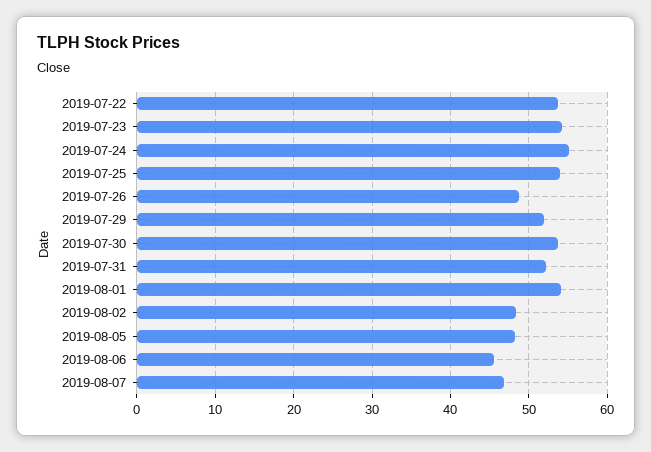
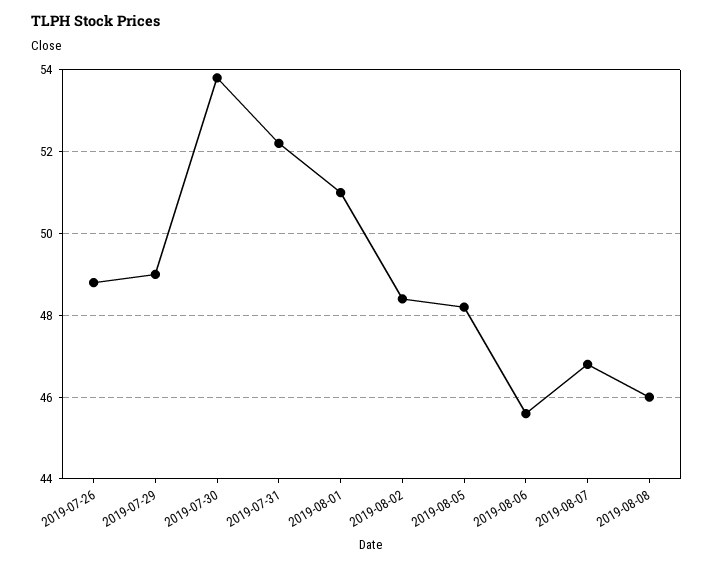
2019-07-22: 54 -> none
2019-07-23: 54 -> none
2019-07-24: 55 -> none
2019-07-25: 54 -> none
2019-07-29: 52 -> 49
2019-08-01: 54 -> 51
2019-08-08: none -> 46

